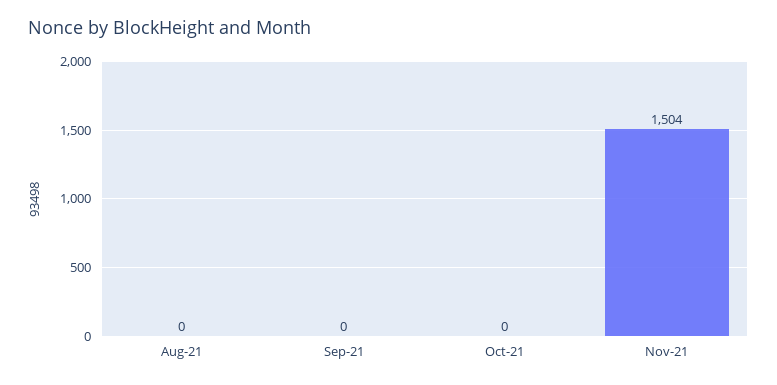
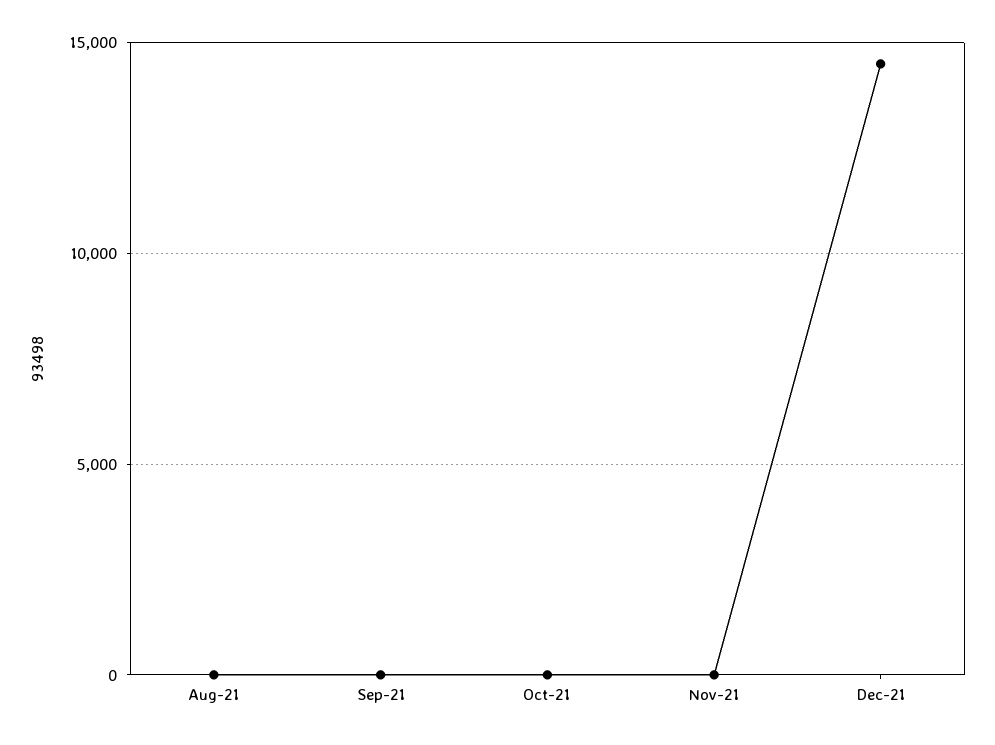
Nov-21: 1504 -> 0
Dec-21: none -> 14500

